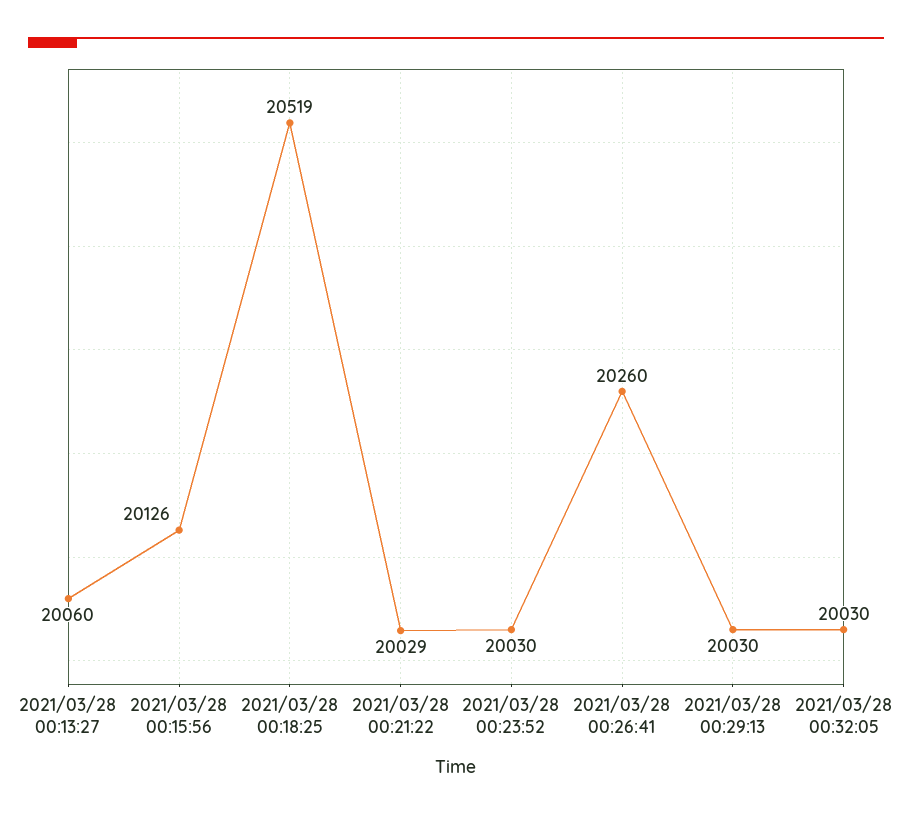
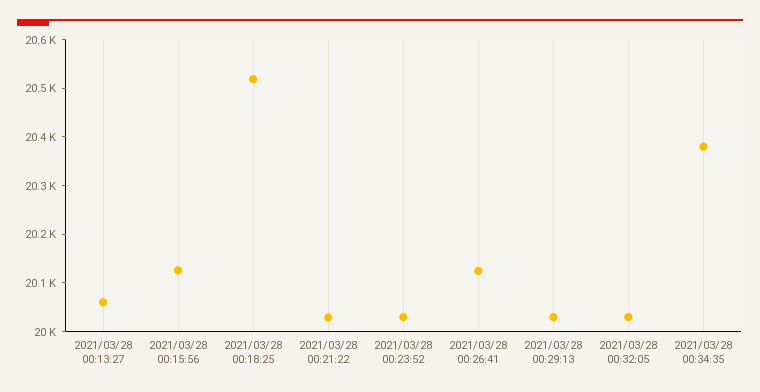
2021/03/28 00:26:41: 20260 -> 20120
2021/03/28 00:34:35: none -> 20380

